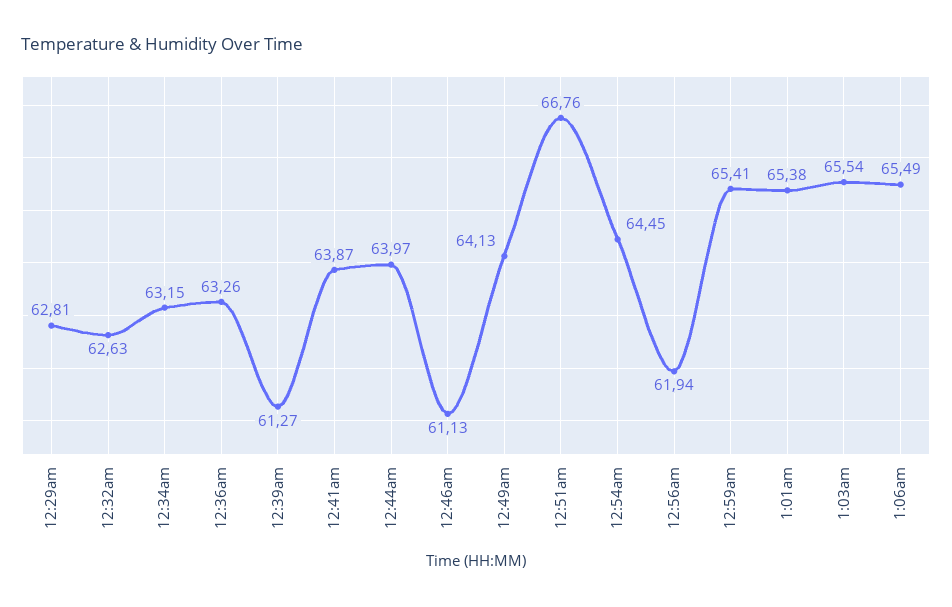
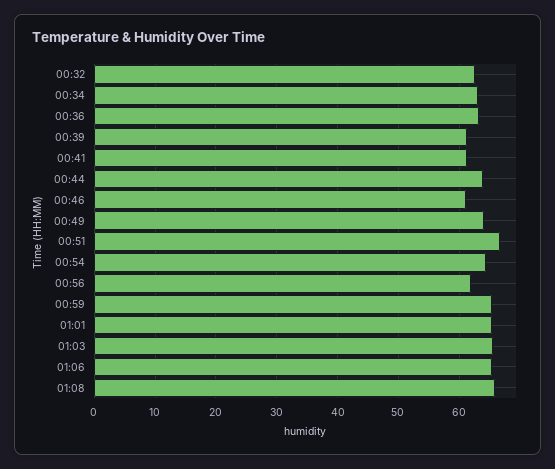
12:29am: 62.81 -> none
12:41am: 63.87 -> 61
01:08: none -> 66

